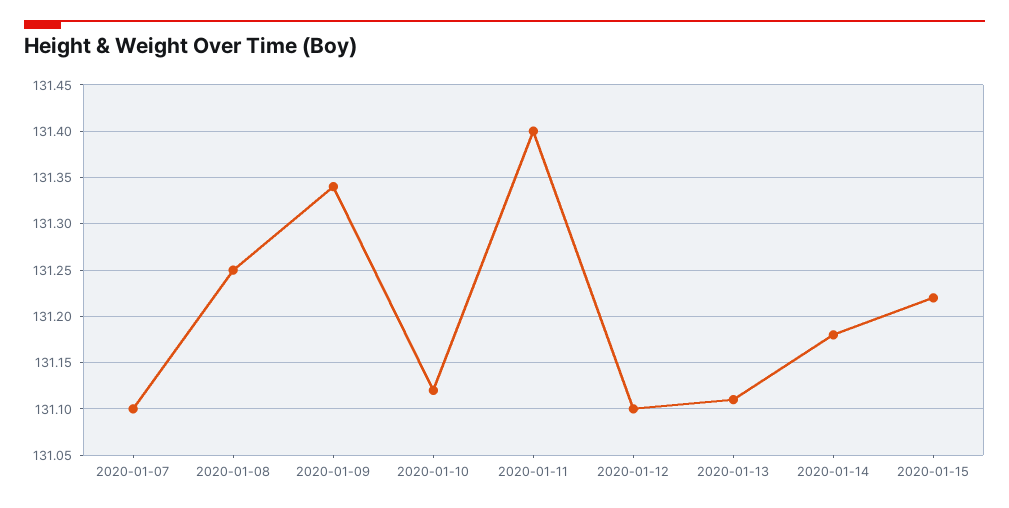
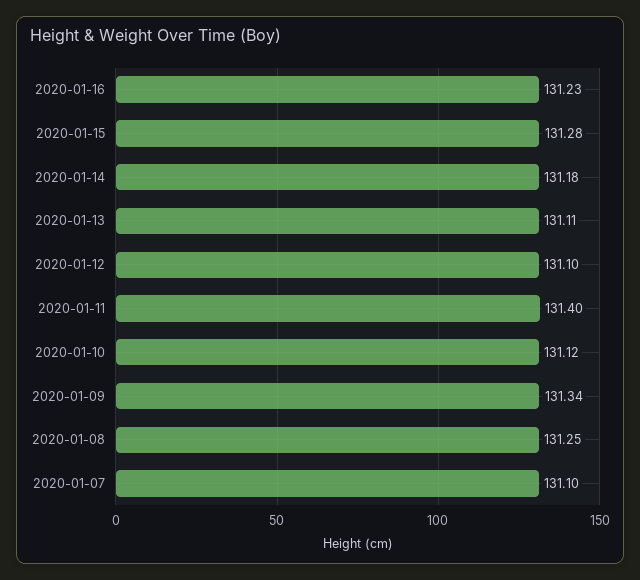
2020-01-15: 131.22 -> 131.28
2020-01-16: none -> 131.23

